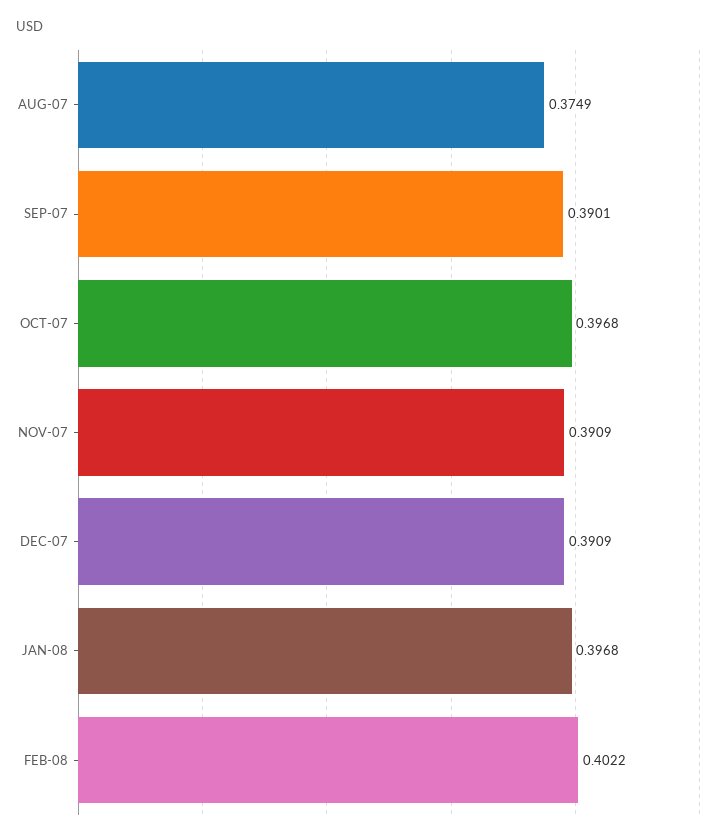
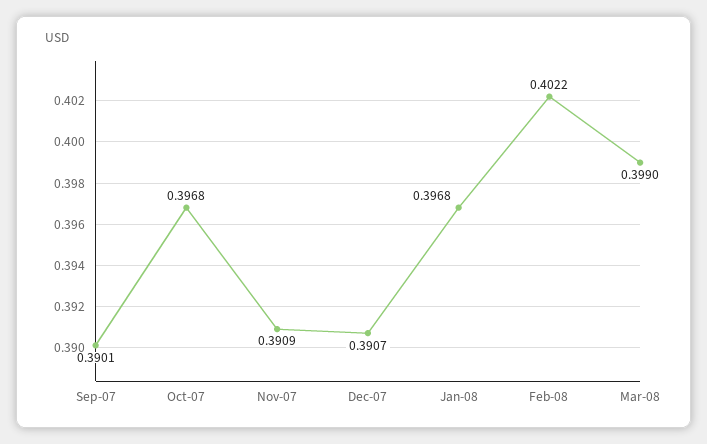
AUG-07: 0.3749 -> none
DEC-07: 0.3909 -> 0.3907
Mar-08: none -> 0.399

